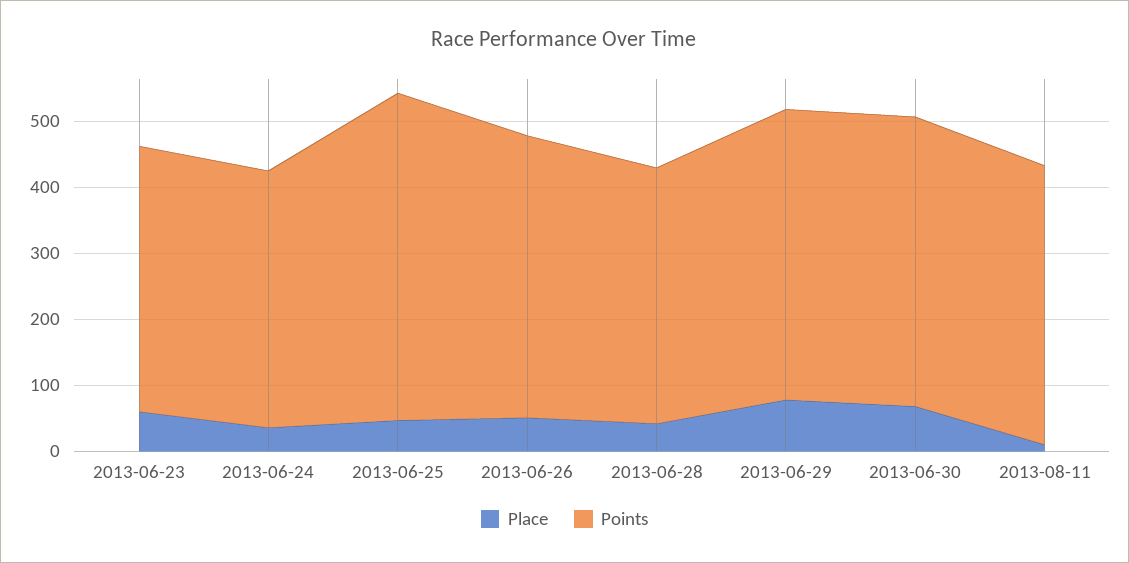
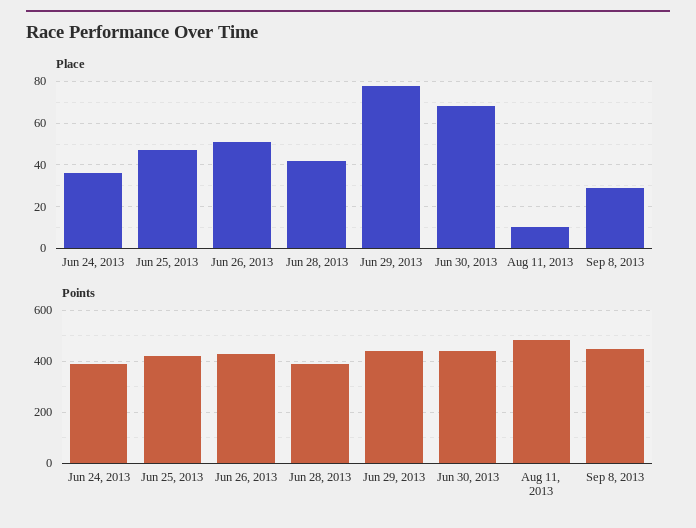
Place, 2013-06-23: 60 -> none
Points, 2013-06-23: 400 -> none
Points, 2013-06-25: 500 -> 425
Points, 2013-08-11: 420 -> 475
Place, Sep 8, 2013: none -> 30
Points, Sep 8, 2013: none -> 450

